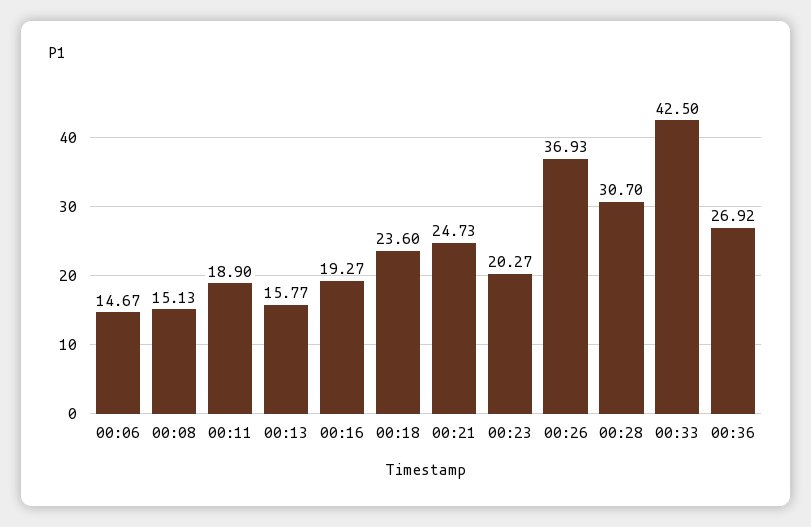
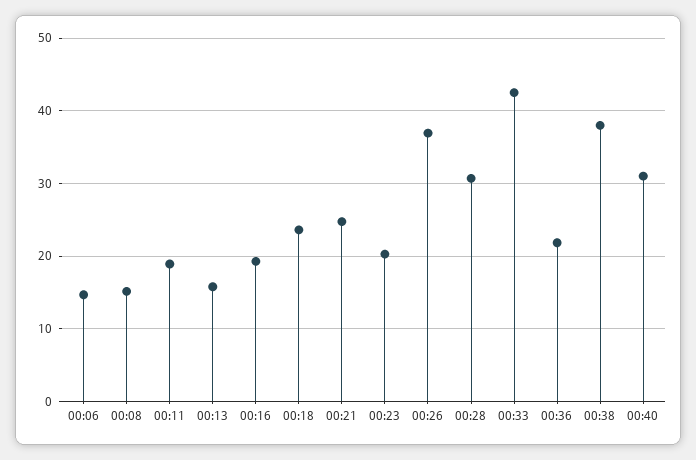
00:36: 26.92 -> 22
00:38: none -> 38
00:40: none -> 31

